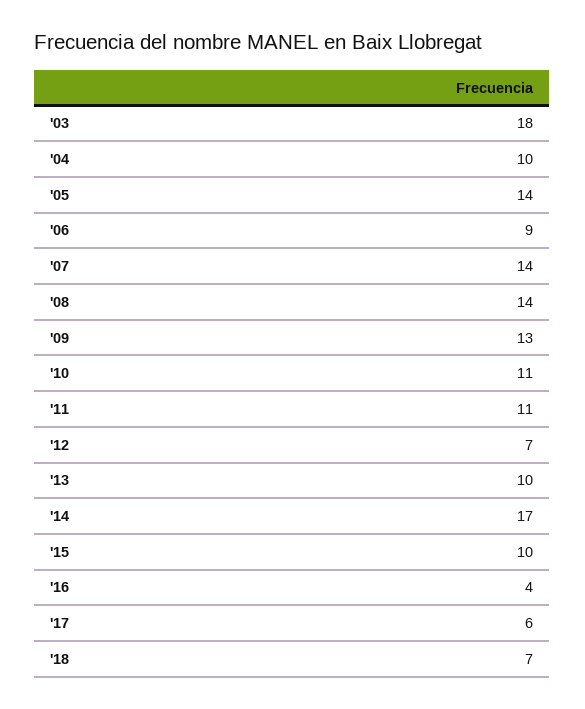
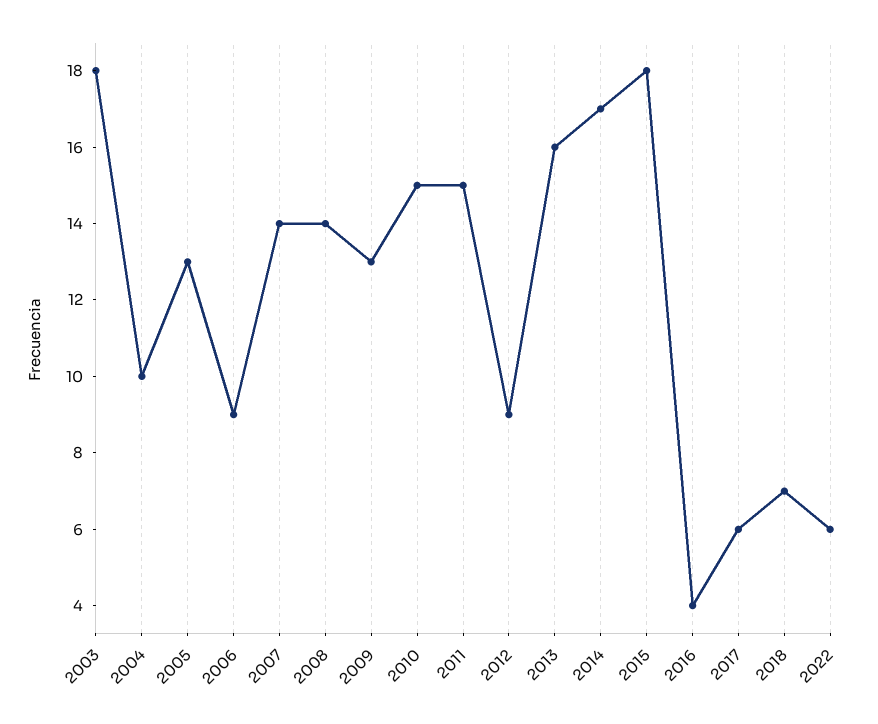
'05: 14 -> 13
'10: 11 -> 15
'11: 11 -> 15
'12: 7 -> 9
'13: 10 -> 16
'15: 10 -> 18
2022: none -> 6

